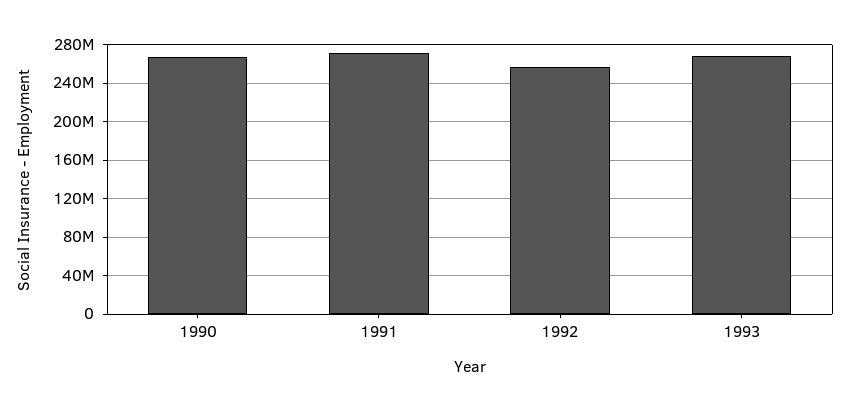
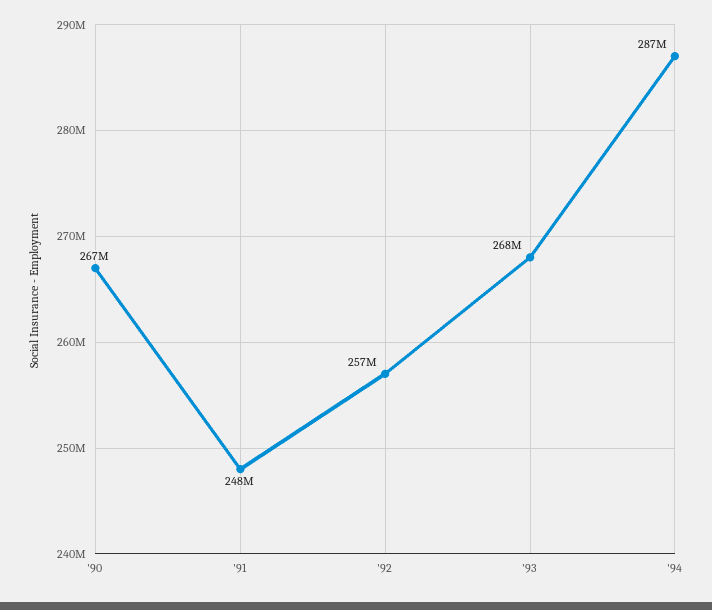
1991: 270000000 -> 248000000
'94: none -> 287000000

